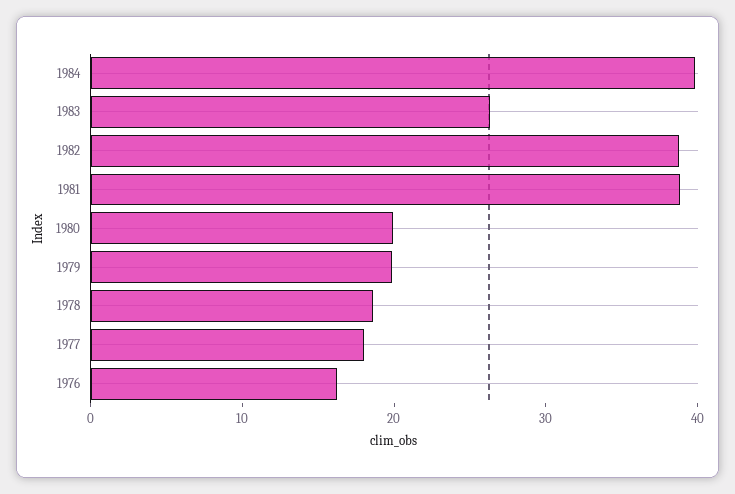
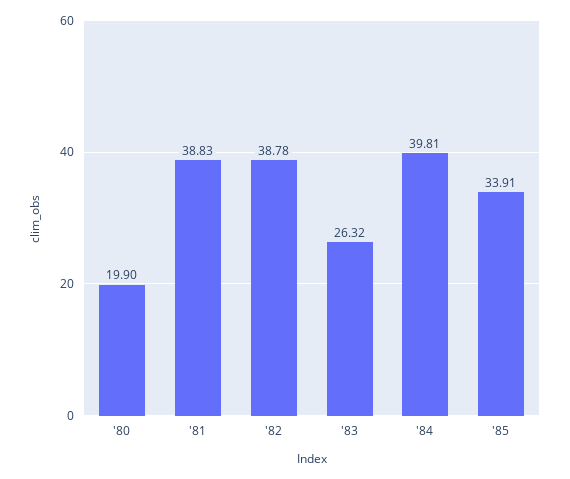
1979: 20 -> none
1978: 18 -> none
1977: 18 -> none
1976: 16 -> none
'85: none -> 33.91

